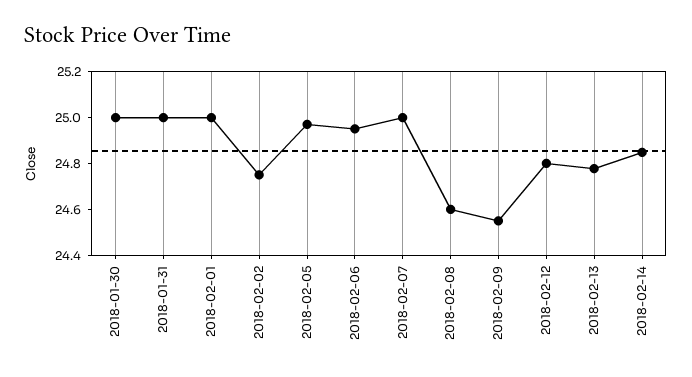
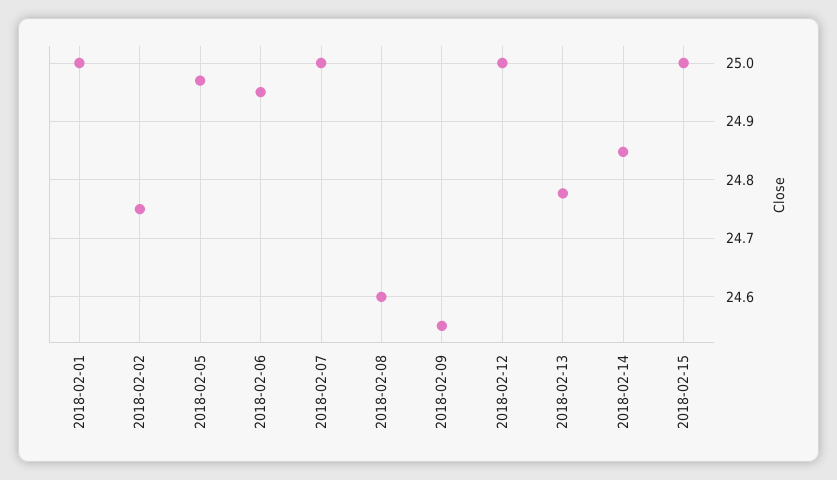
2018-01-30: 25 -> none
2018-01-31: 25 -> none
2018-02-12: 24.8 -> 25
2018-02-15: none -> 25

